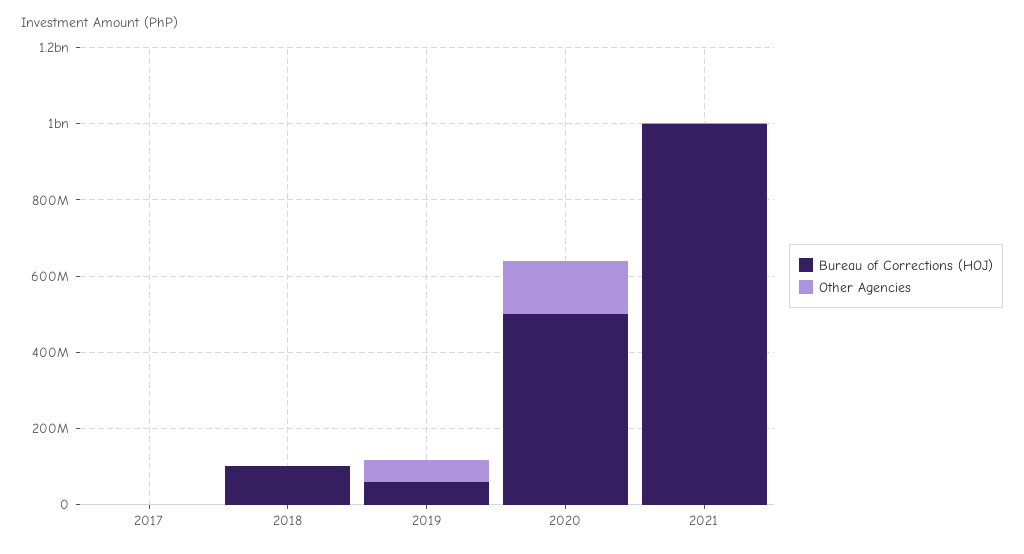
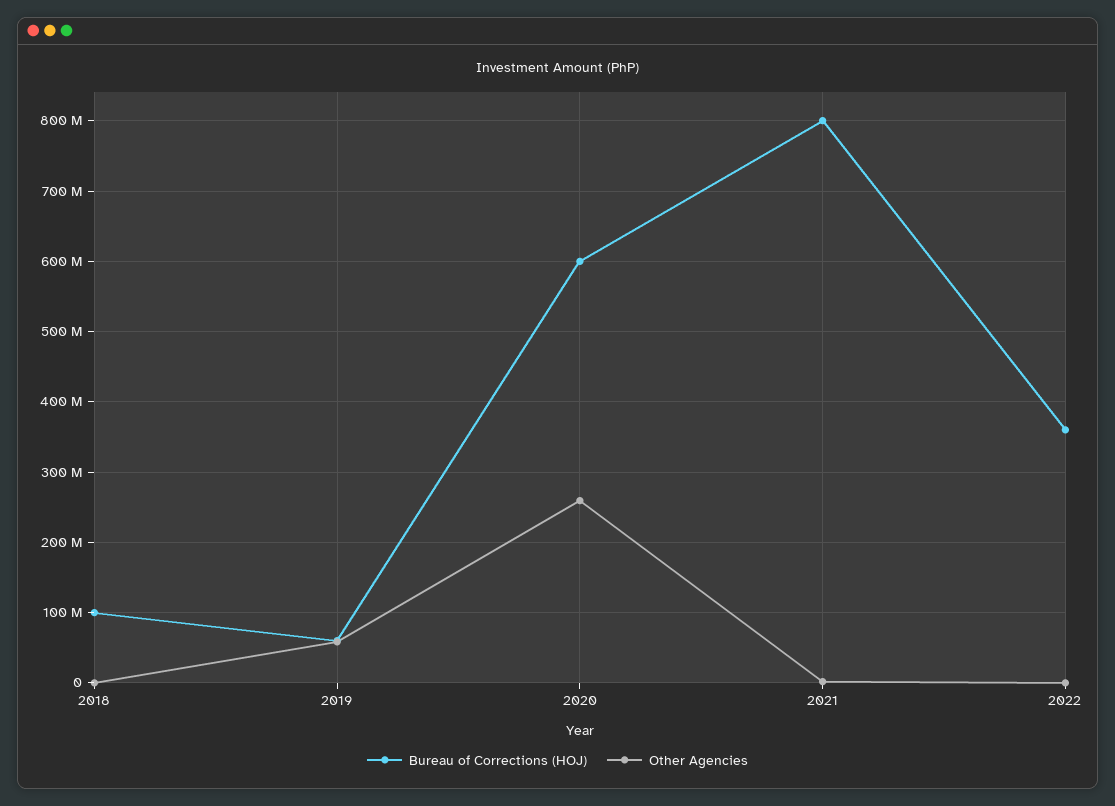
Bureau of Corrections (HOJ), 2017: 0 -> none
Other Agencies, 2017: 0 -> none
Bureau of Corrections (HOJ), 2020: 500000000 -> 600000000
Other Agencies, 2020: 150000000 -> 260000000
Bureau of Corrections (HOJ), 2021: 1000000000 -> 800000000
Bureau of Corrections (HOJ), 2022: none -> 360000000
Other Agencies, 2022: none -> 0

